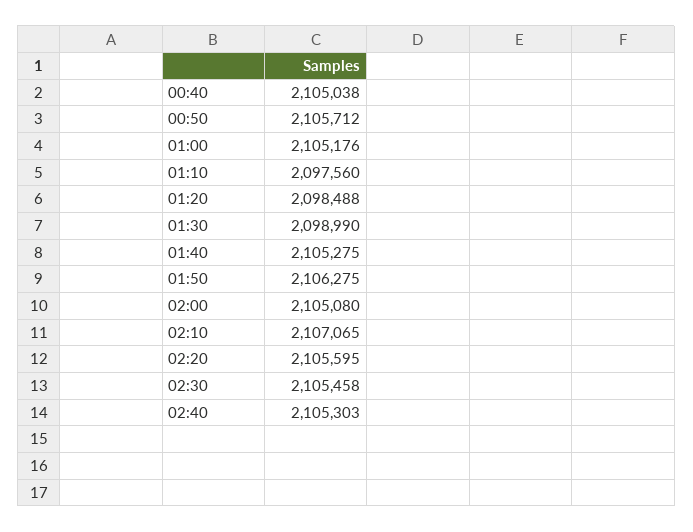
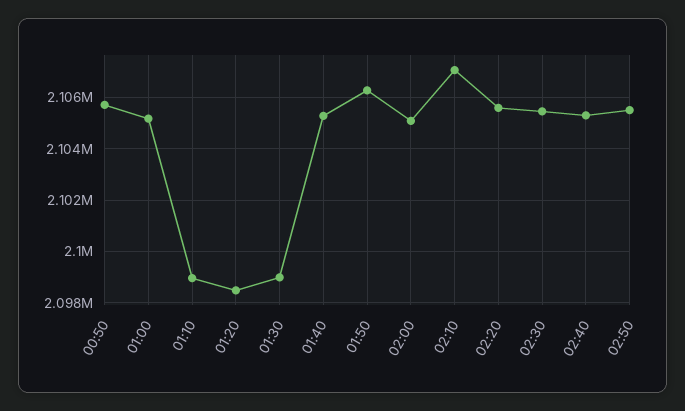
00:40: 2105038 -> none
01:10: 2097560 -> 2099000
02:50: none -> 2105500

